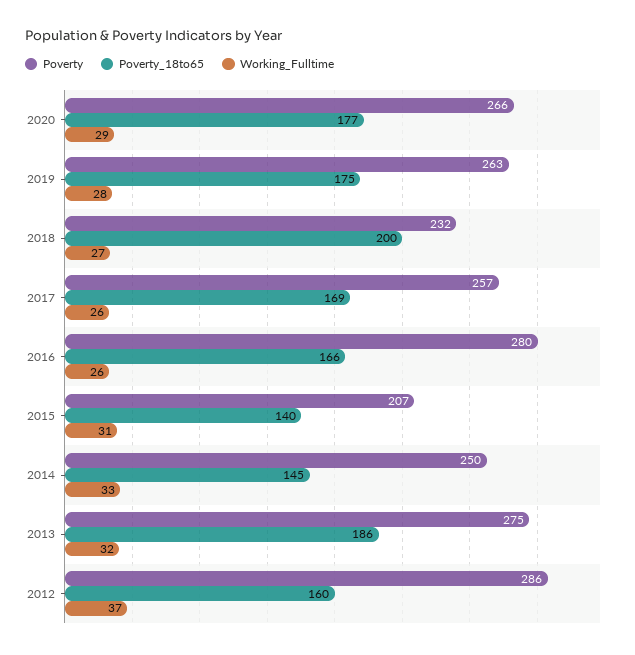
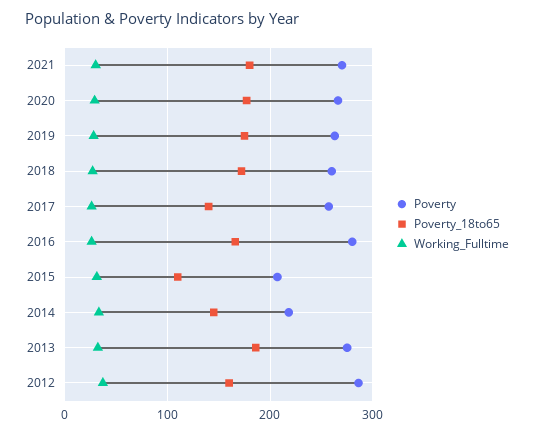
Poverty, 2018: 232 -> 260
Poverty_18to65, 2018: 200 -> 170
Poverty_18to65, 2017: 169 -> 140
Poverty_18to65, 2015: 140 -> 110
Poverty, 2014: 250 -> 220
Poverty, 2021: none -> 270
Poverty_18to65, 2021: none -> 180
Working_Fulltime, 2021: none -> 30

